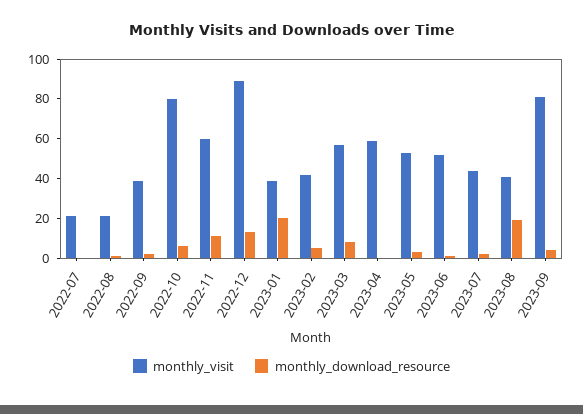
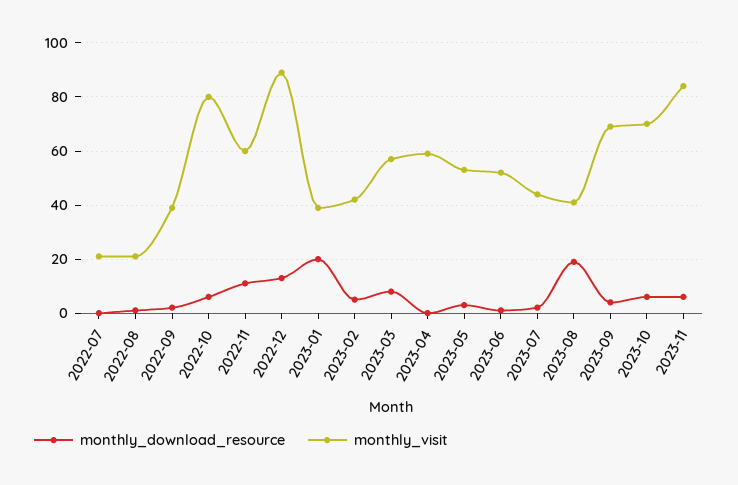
monthly_visit, 2023-09: 80 -> 70
monthly_download_resource, 2023-10: none -> 5
monthly_visit, 2023-10: none -> 70
monthly_download_resource, 2023-11: none -> 5
monthly_visit, 2023-11: none -> 85

